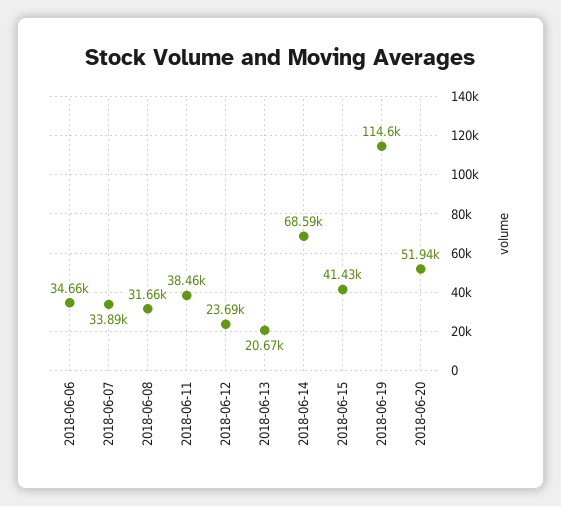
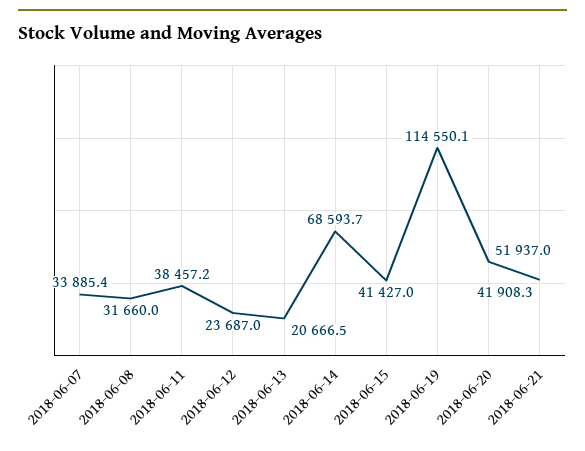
2018-06-06: 34660 -> none
2018-06-21: none -> 41908.3

